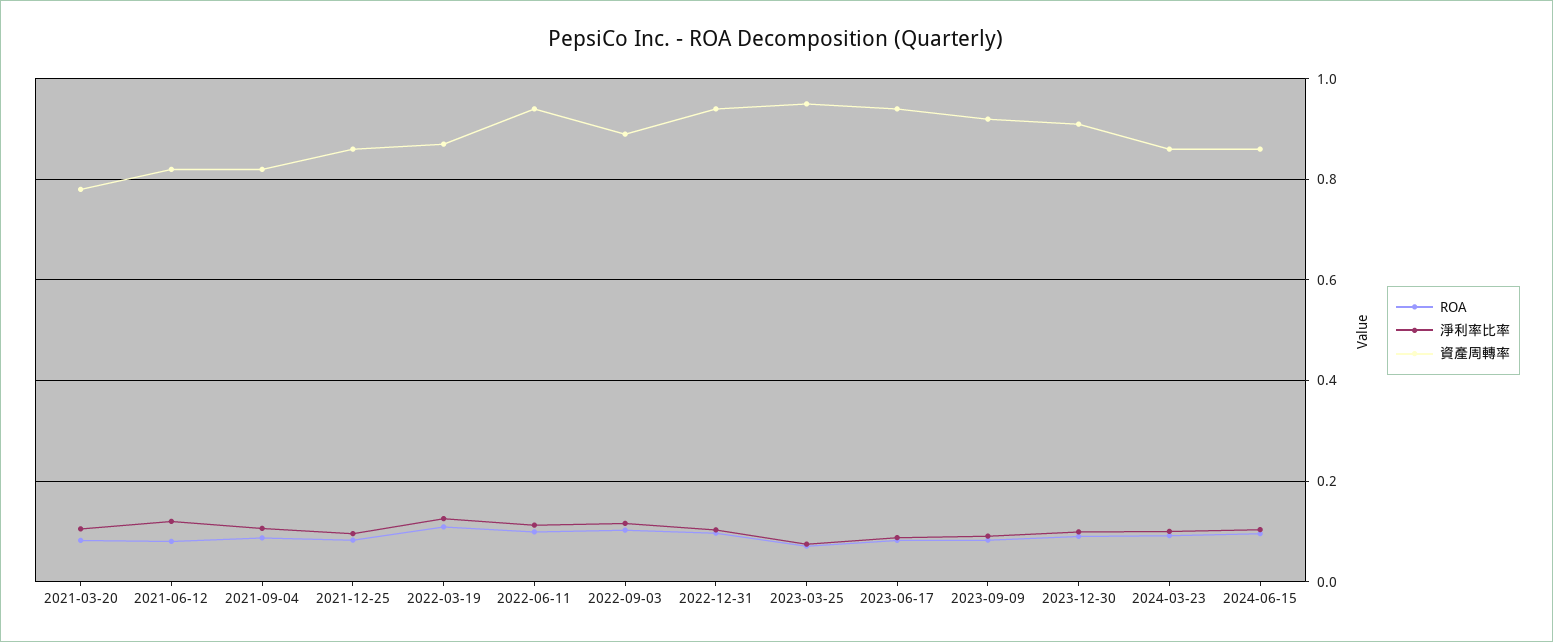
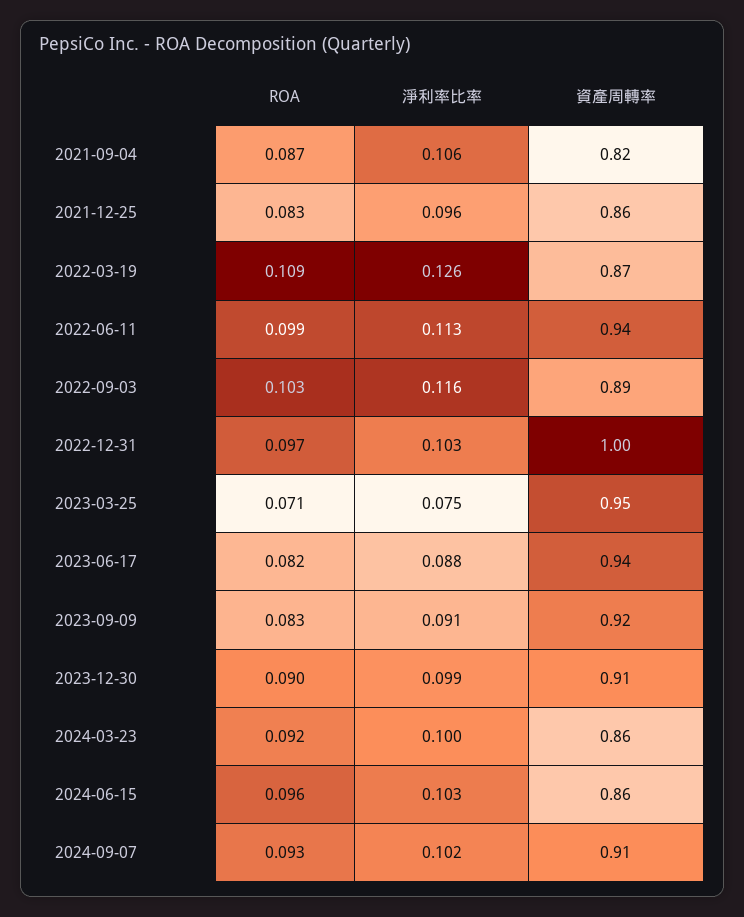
ROA, 2021-03-20: 0.08 -> none
淨利率比率, 2021-03-20: 0.1 -> none
資產周轉率, 2021-03-20: 0.78 -> none
ROA, 2021-06-12: 0.08 -> none
淨利率比率, 2021-06-12: 0.12 -> none
資產周轉率, 2021-06-12: 0.82 -> none
資產周轉率, 2022-12-31: 0.94 -> 1
ROA, 2024-09-07: none -> 0.093
淨利率比率, 2024-09-07: none -> 0.102
資產周轉率, 2024-09-07: none -> 0.91

